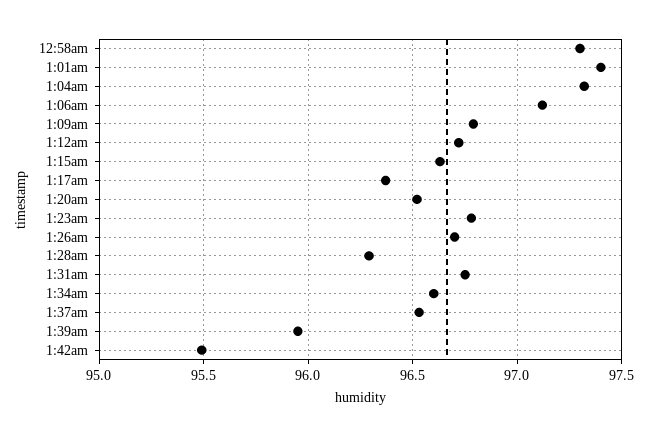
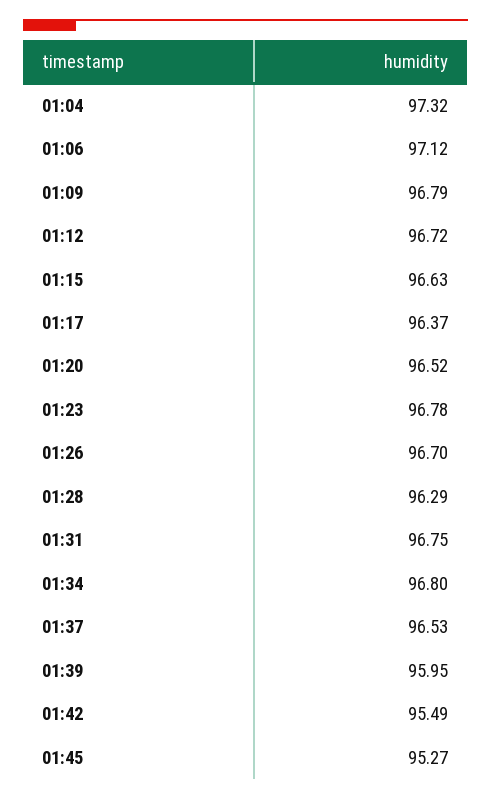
12:58am: 97.3 -> none
1:01am: 97.4 -> none
1:34am: 96.6 -> 96.8
01:45: none -> 95.27

